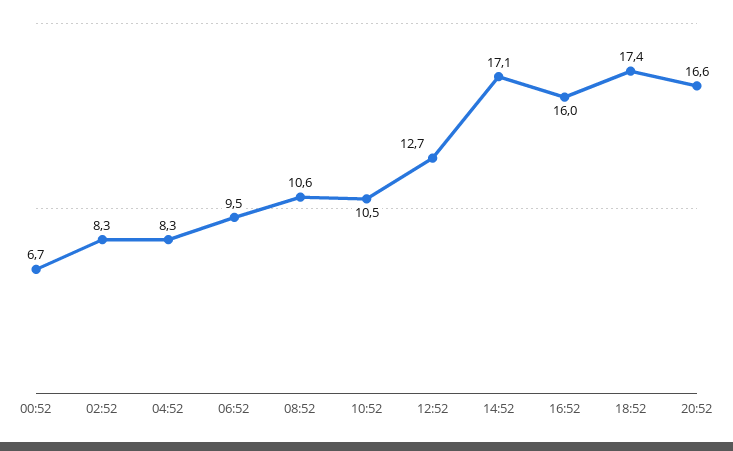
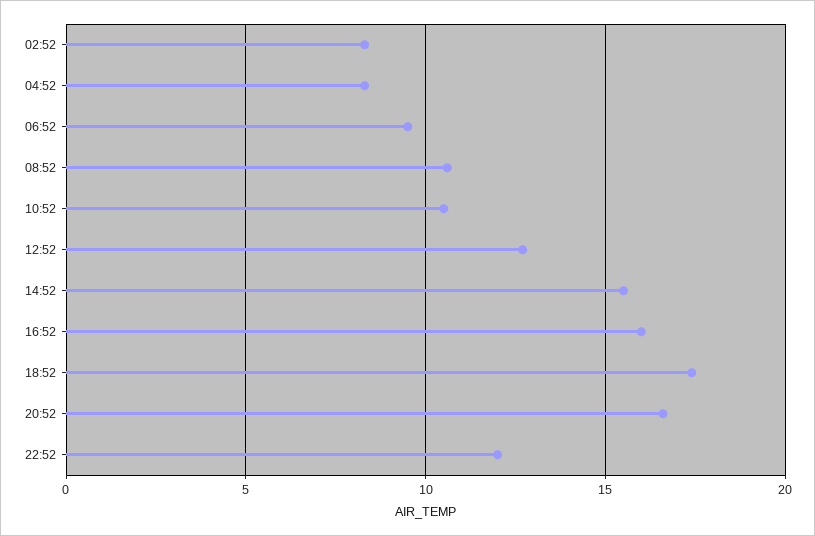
00:52: 6.7 -> none
14:52: 17.1 -> 15.5
22:52: none -> 12

